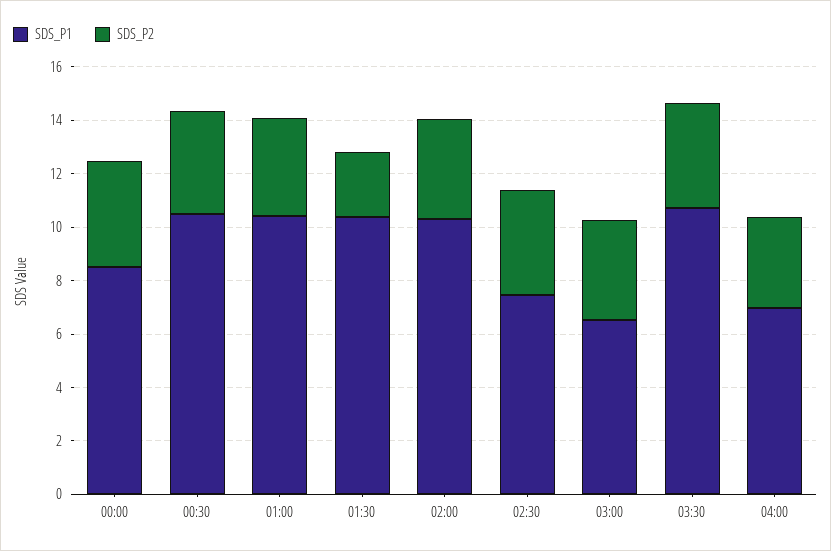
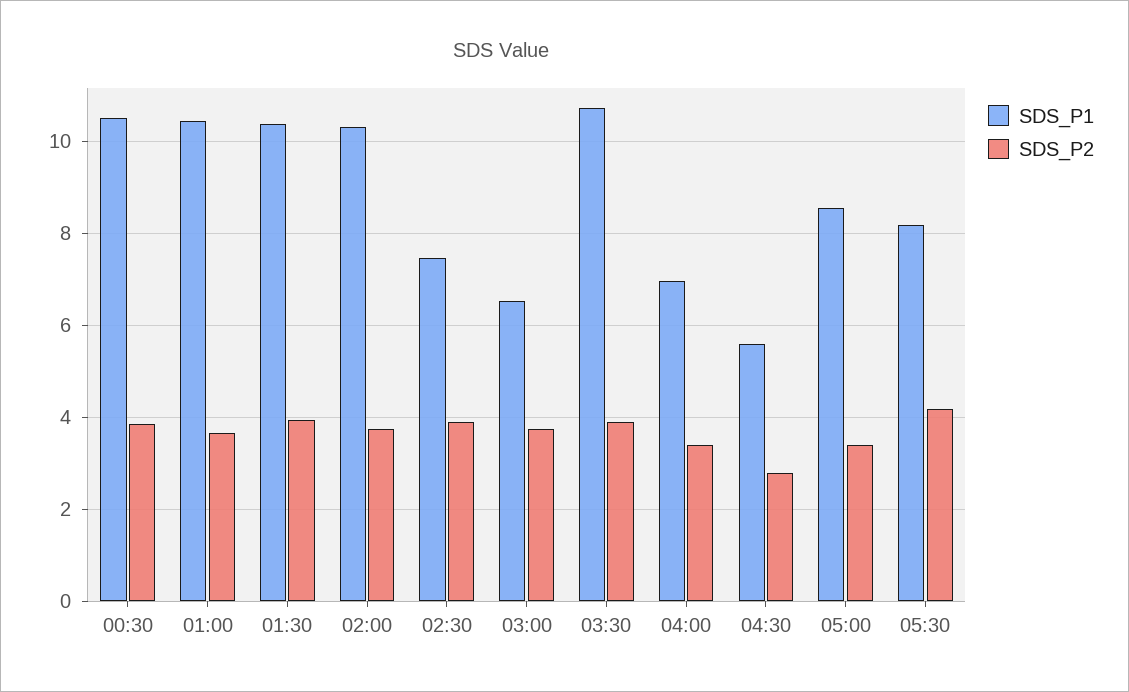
SDS_P1, 00:00: 8.5 -> none
SDS_P2, 00:00: 4 -> none
SDS_P2, 01:30: 2.5 -> 4
SDS_P1, 04:30: none -> 5.6
SDS_P2, 04:30: none -> 2.8
SDS_P1, 05:00: none -> 8.6
SDS_P2, 05:00: none -> 3.4
SDS_P1, 05:30: none -> 8.2
SDS_P2, 05:30: none -> 4.2

